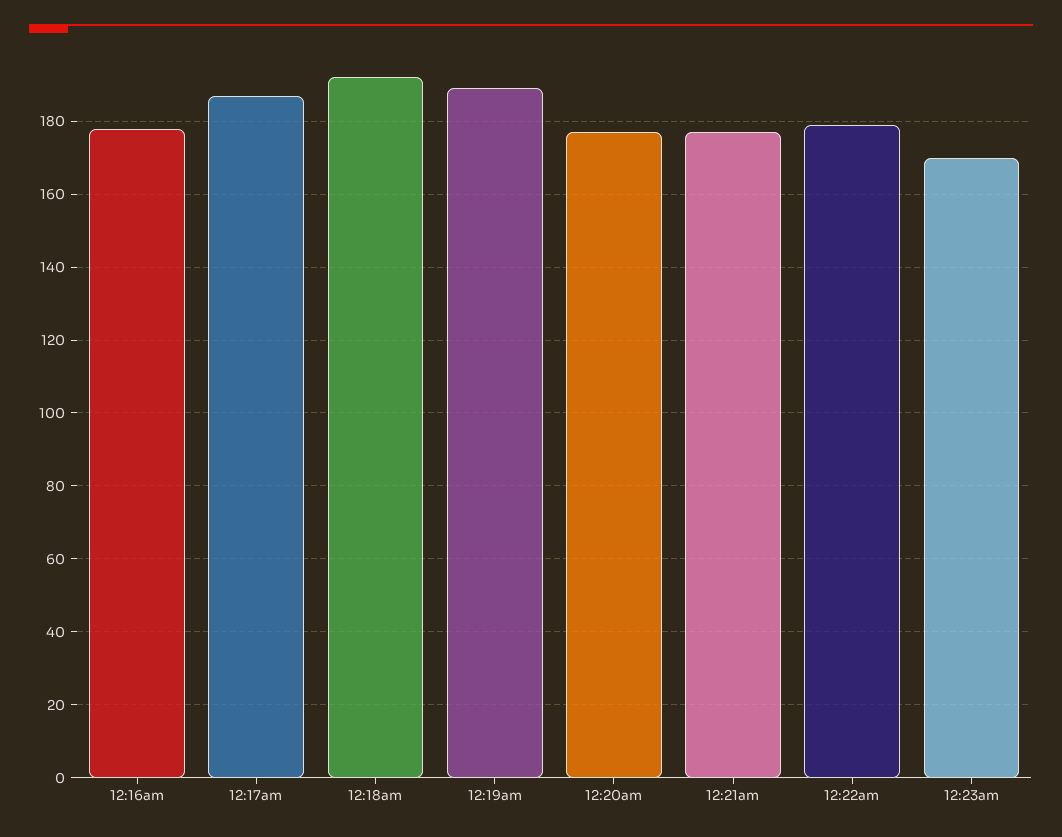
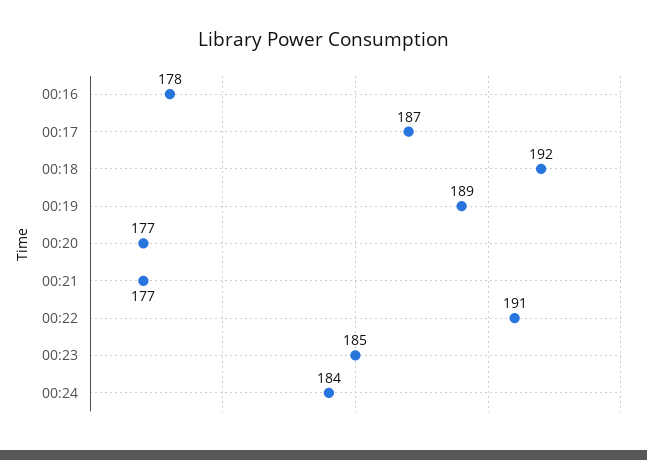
12:22am: 180 -> 191
12:23am: 170 -> 185
00:24: none -> 184

